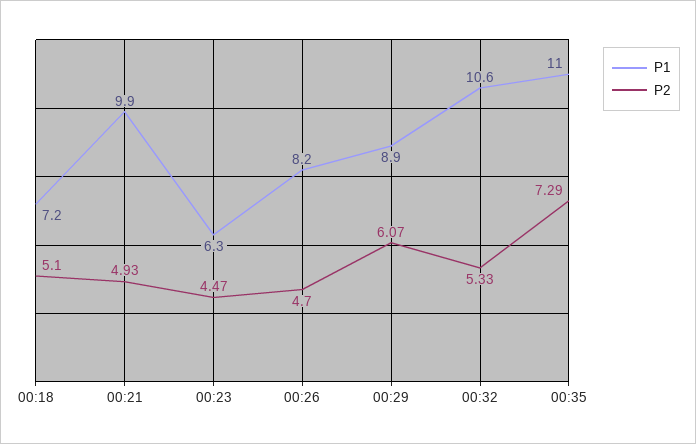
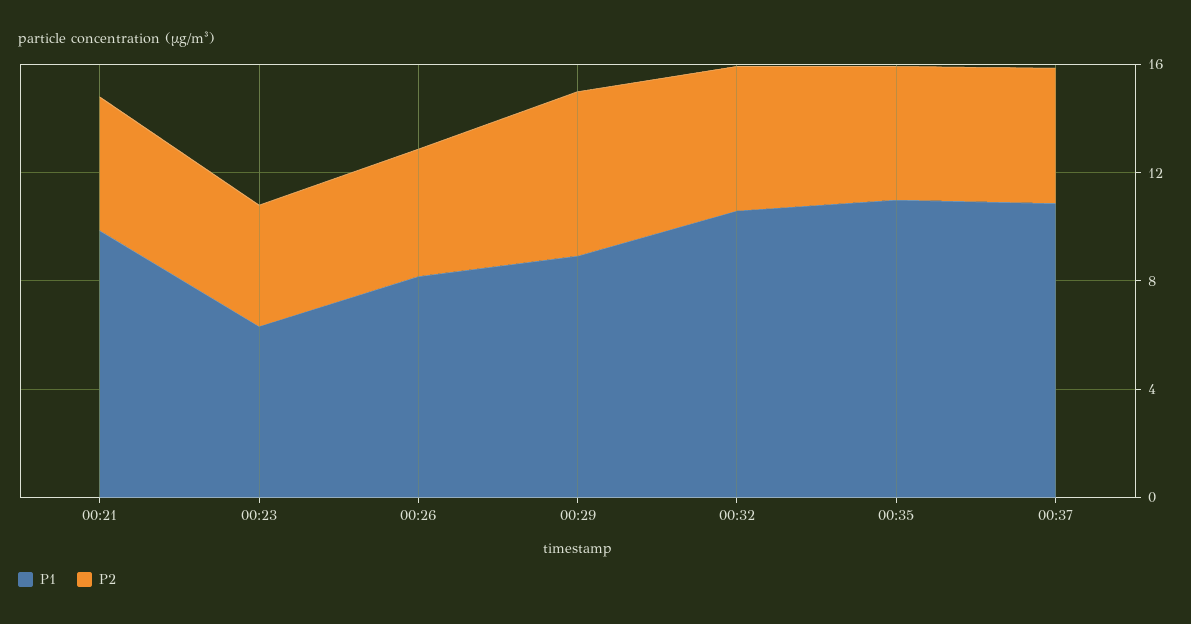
P1, 00:18: 7.2 -> none
P2, 00:18: 5.1 -> none
P2, 00:35: 7.29 -> 5
P1, 00:37: none -> 11
P2, 00:37: none -> 5

